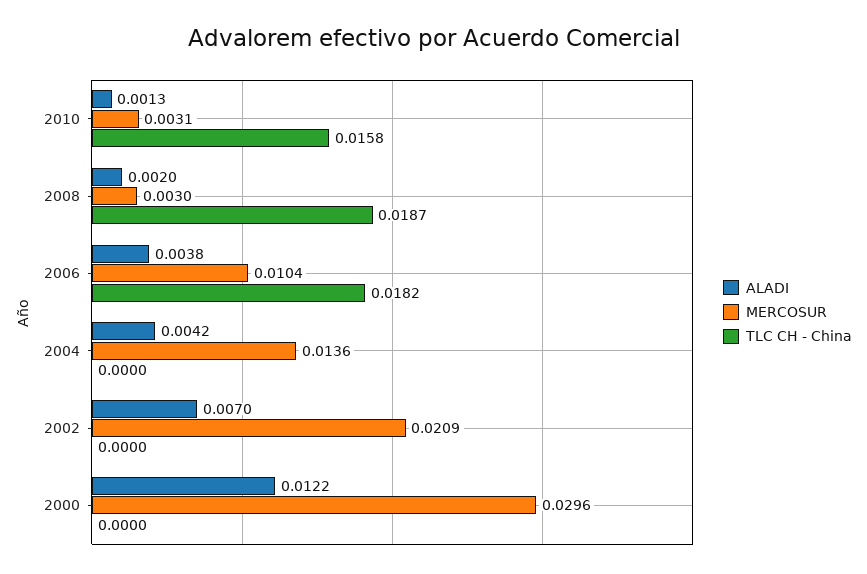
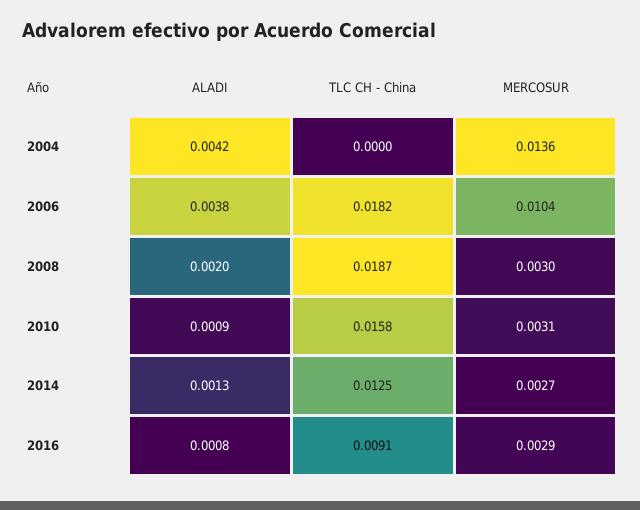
ALADI, 2010: 0.0013 -> 0.0009
ALADI, 2002: 0.007 -> none
MERCOSUR, 2002: 0.0209 -> none
TLC CH - China, 2002: 0 -> none
ALADI, 2000: 0.0122 -> none
MERCOSUR, 2000: 0.0296 -> none
TLC CH - China, 2000: 0 -> none
ALADI, 2014: none -> 0.0013
TLC CH - China, 2014: none -> 0.0125
MERCOSUR, 2014: none -> 0.0027
ALADI, 2016: none -> 0.0008
TLC CH - China, 2016: none -> 0.0091
MERCOSUR, 2016: none -> 0.0029

